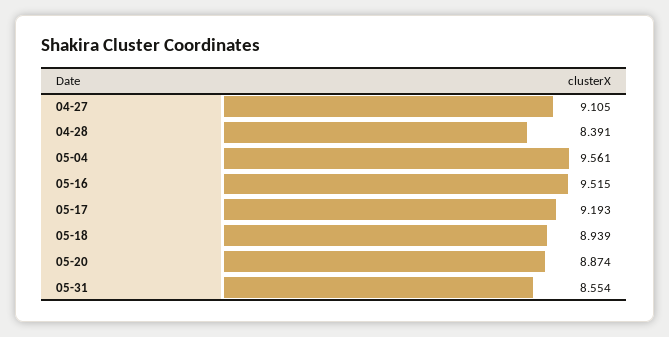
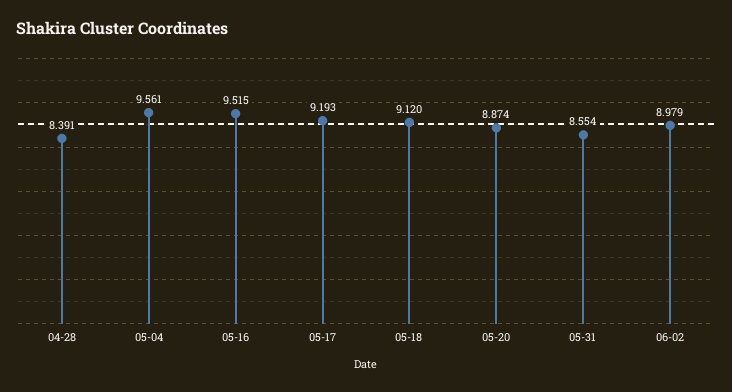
04-27: 9.105 -> none
05-18: 8.939 -> 9.12
06-02: none -> 8.979

